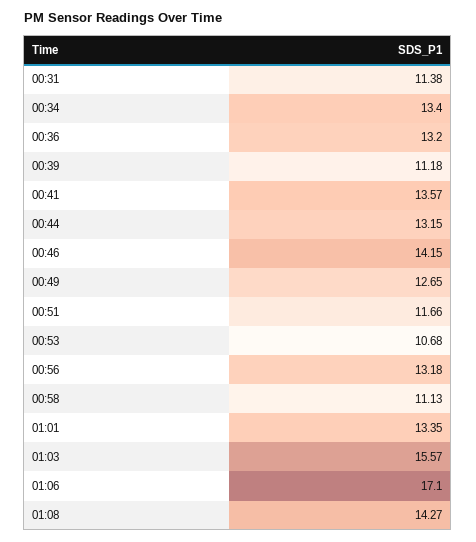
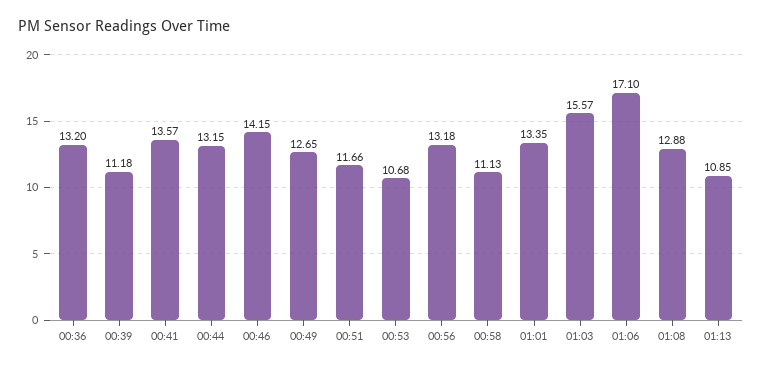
00:31: 11.38 -> none
00:34: 13.4 -> none
01:08: 14.27 -> 12.88
01:13: none -> 10.85

